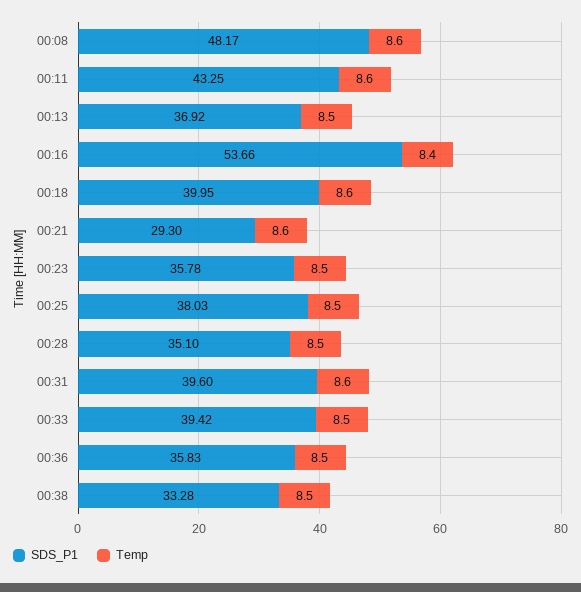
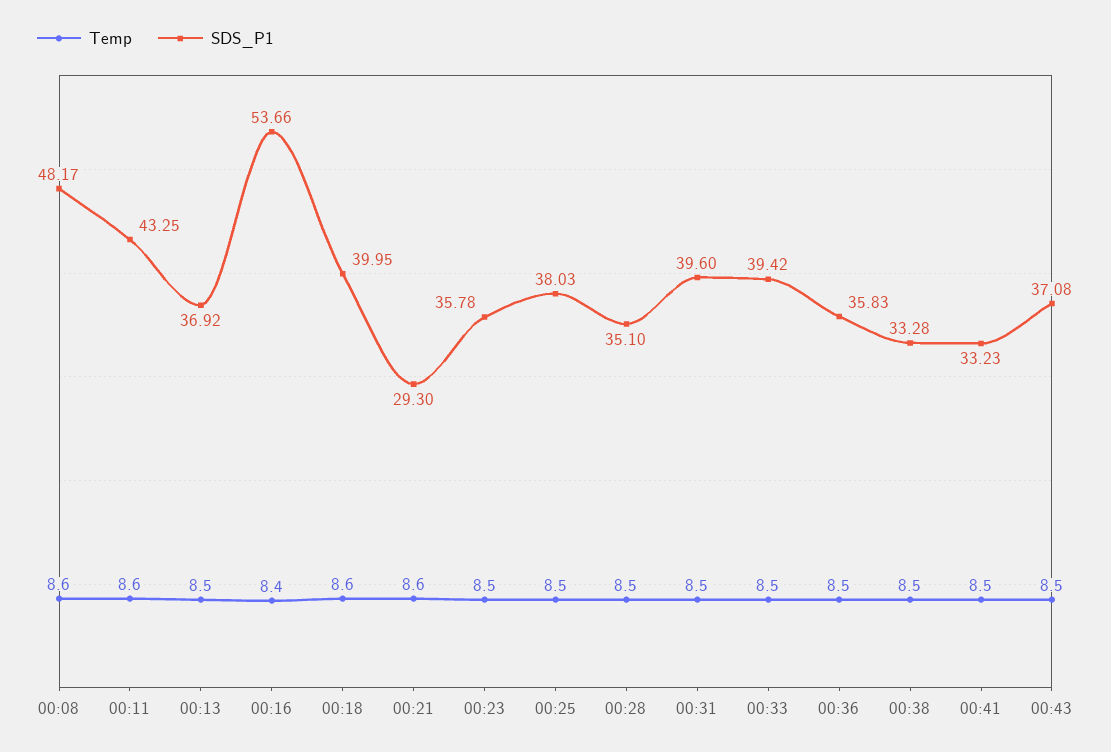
Temp, 00:31: 8.6 -> 8.5
Temp, 00:41: none -> 8.5
SDS_P1, 00:41: none -> 33.23
Temp, 00:43: none -> 8.5
SDS_P1, 00:43: none -> 37.08

